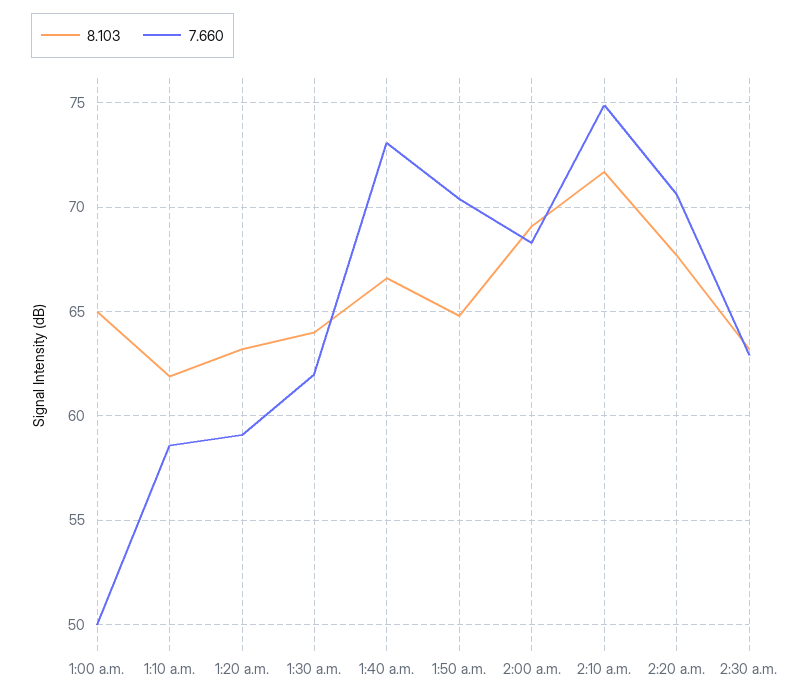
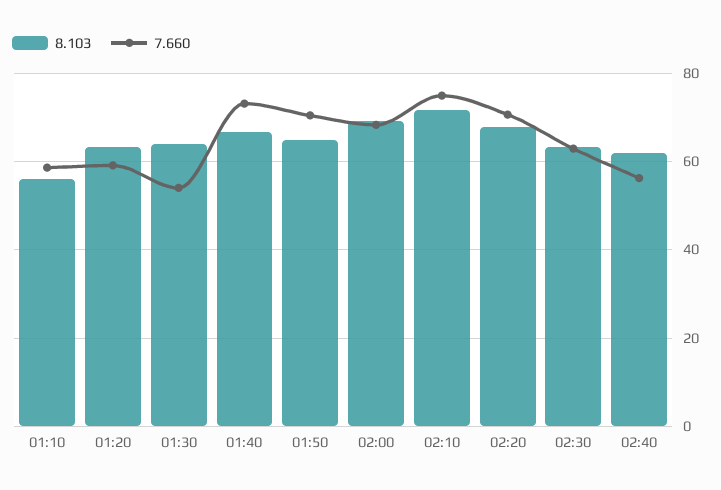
8.103, 1:00 a.m.: 65 -> none
7.660, 1:00 a.m.: 50 -> none
8.103, 1:10 a.m.: 62 -> 56
7.660, 1:30 a.m.: 62 -> 54
8.103, 02:40: none -> 62
7.660, 02:40: none -> 56

